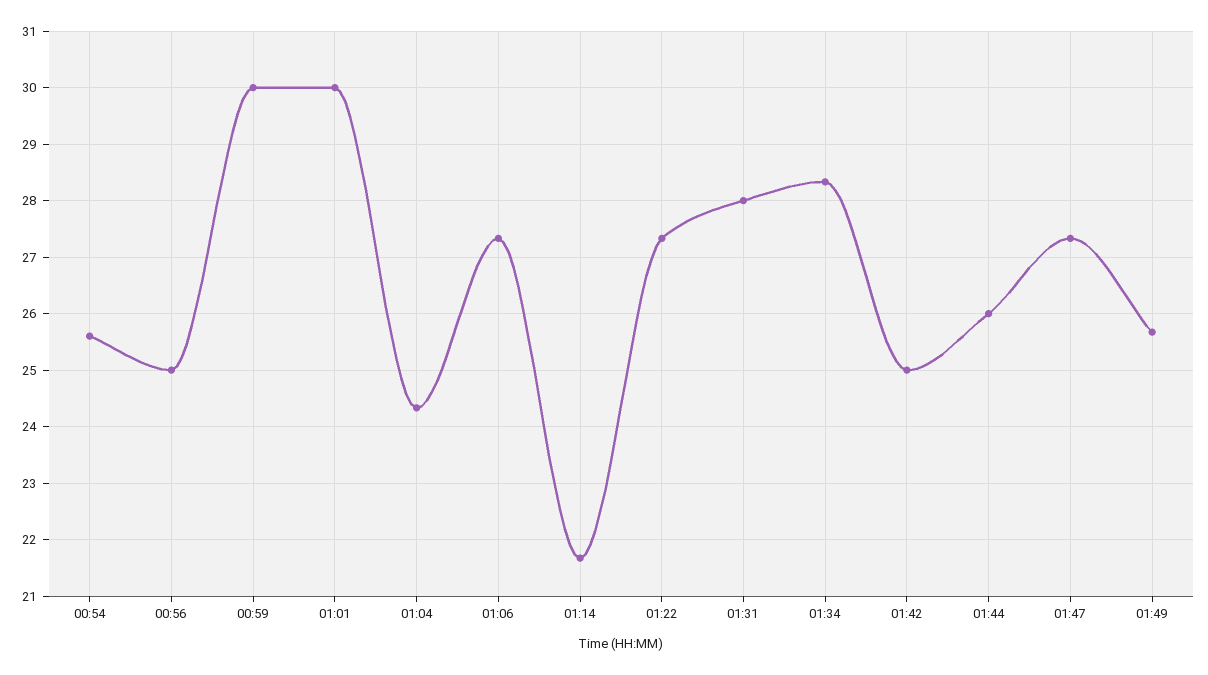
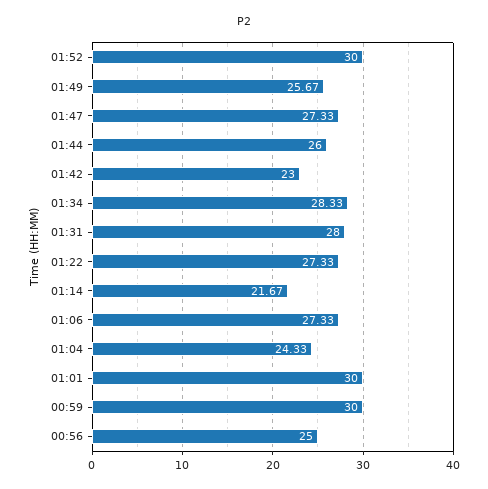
00:54: 25.6 -> none
01:42: 25 -> 23
01:52: none -> 30

